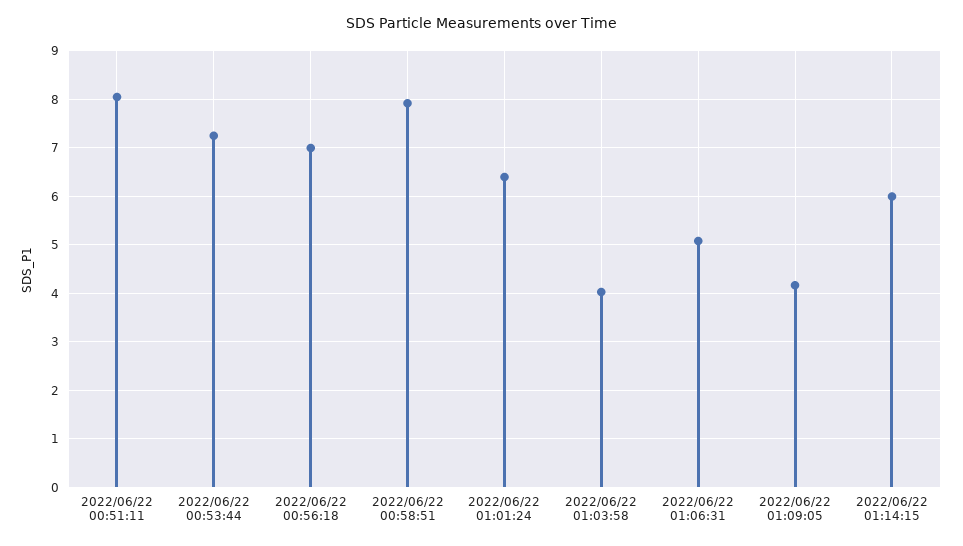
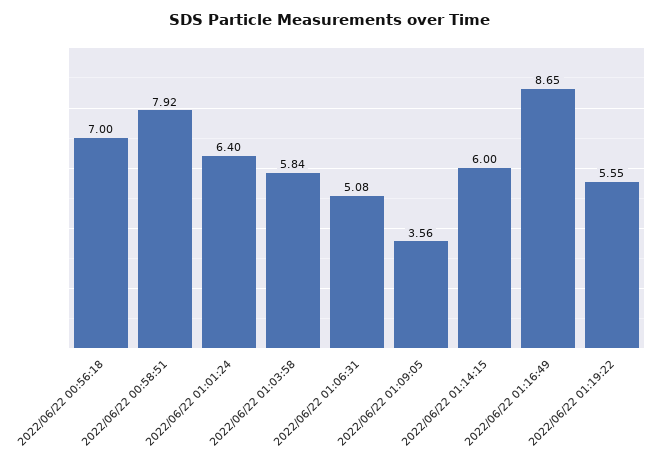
2022/06/22 00:51:11: 8 -> none
2022/06/22 00:53:44: 7.2 -> none
2022/06/22 01:03:58: 4 -> 5.84
2022/06/22 01:09:05: 4.2 -> 3.56
2022/06/22 01:16:49: none -> 8.65
2022/06/22 01:19:22: none -> 5.55

